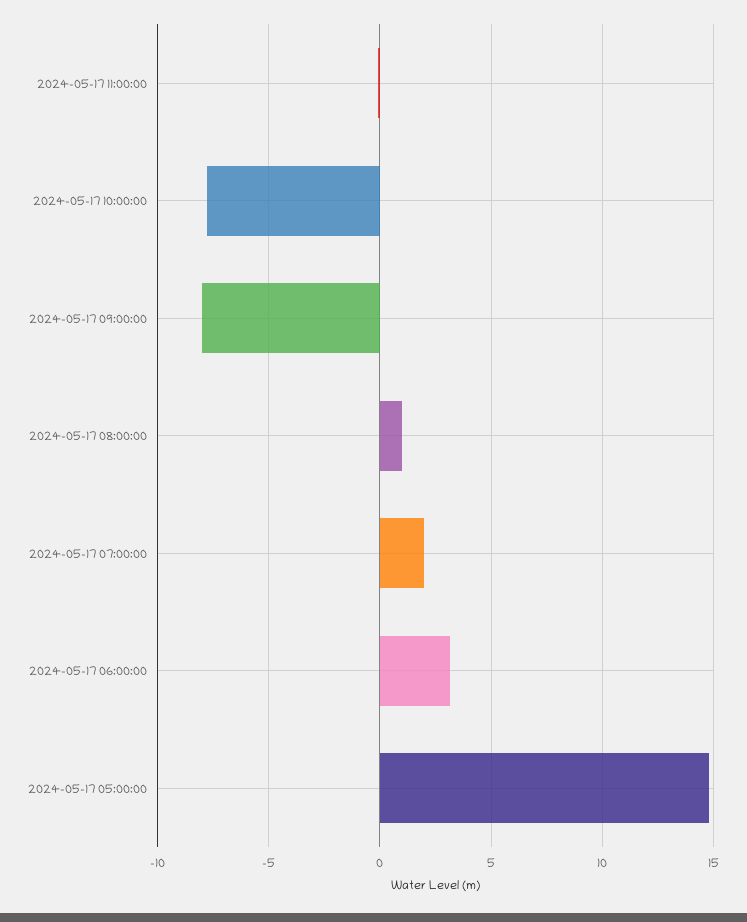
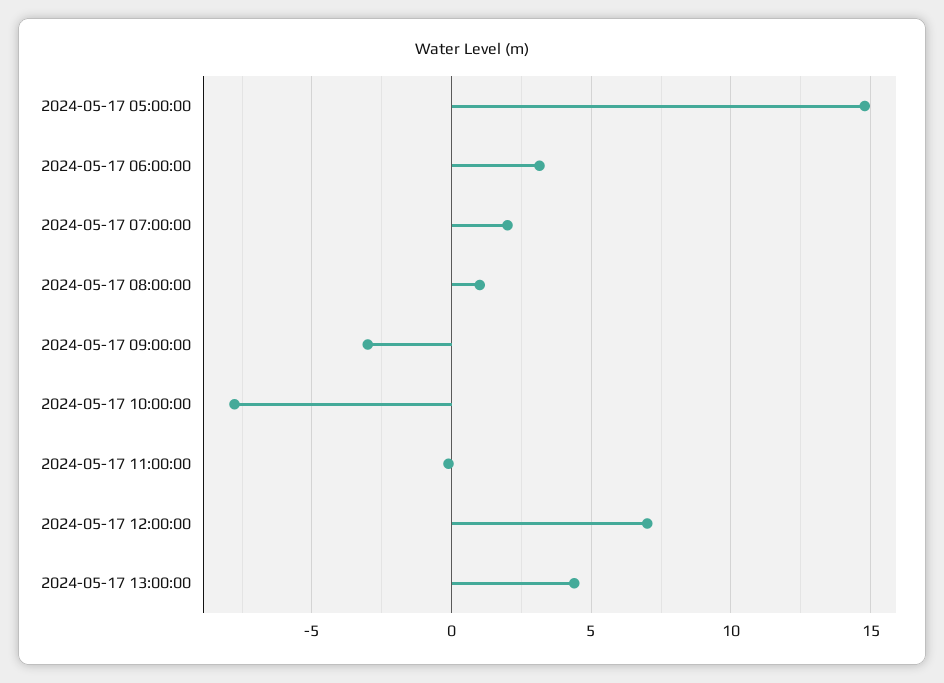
2024-05-17 09:00:00: -8 -> -3
2024-05-17 12:00:00: none -> 7
2024-05-17 13:00:00: none -> 4.5

